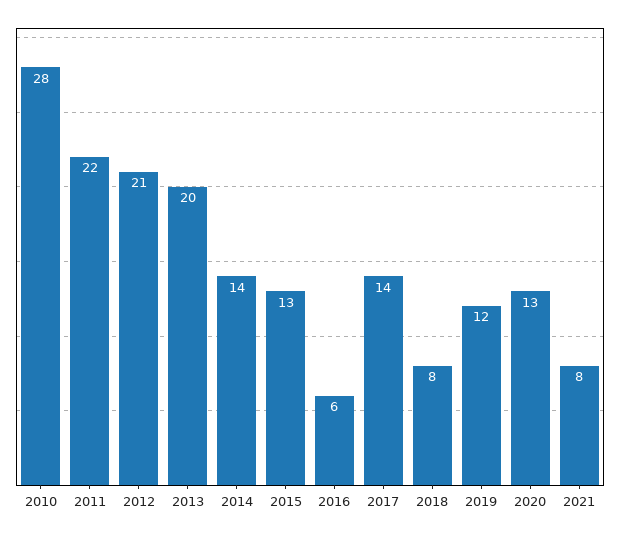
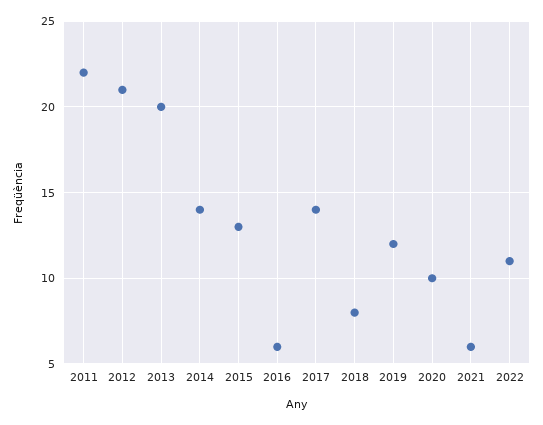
2010: 28 -> none
2020: 13 -> 10
2021: 8 -> 6
2022: none -> 11

